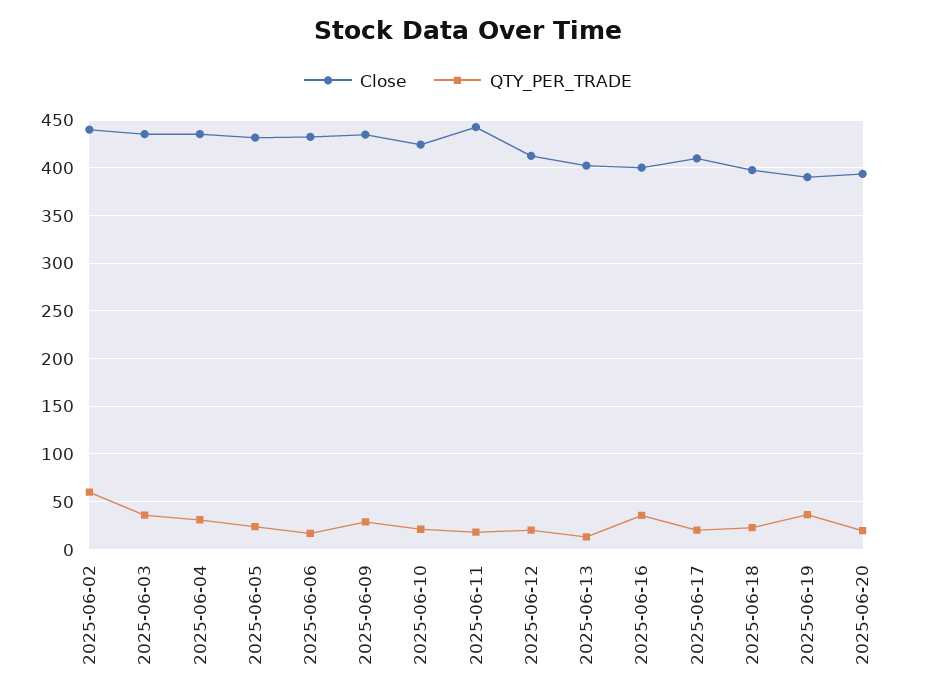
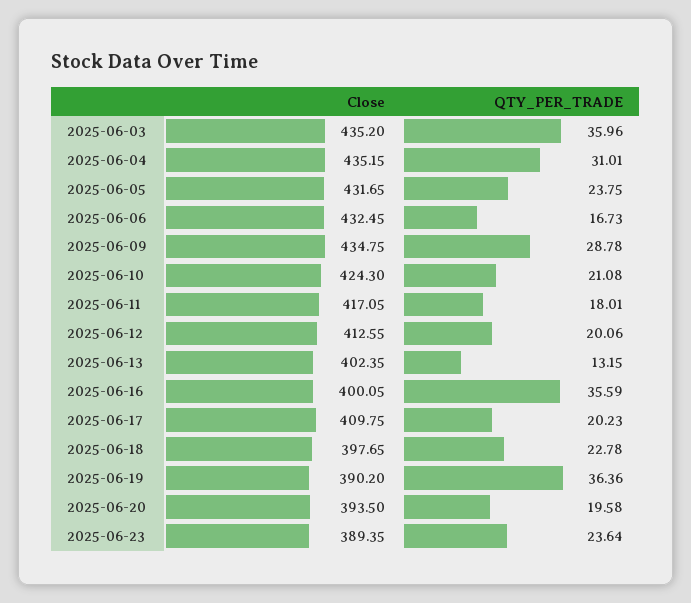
Close, 2025-06-02: 440 -> none
QTY_PER_TRADE, 2025-06-02: 60 -> none
Close, 2025-06-11: 440 -> 417.05
Close, 2025-06-23: none -> 389.35
QTY_PER_TRADE, 2025-06-23: none -> 23.64

